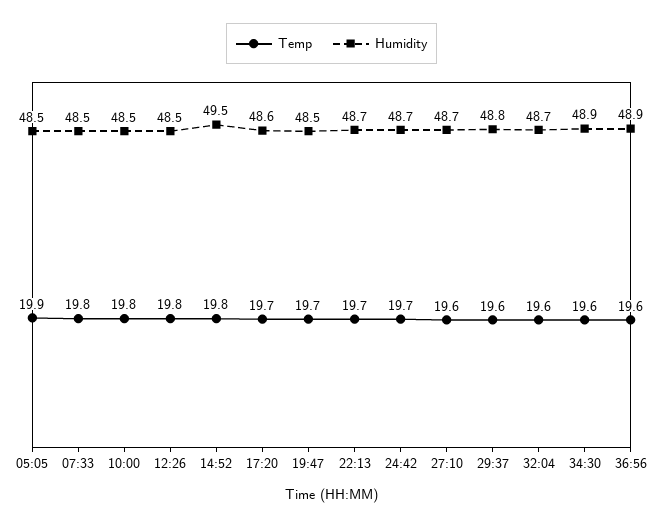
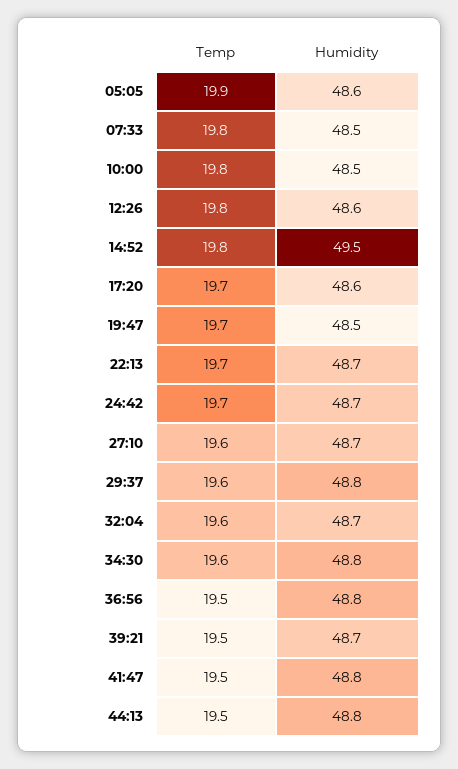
Humidity, 05:05: 48.5 -> 48.6
Humidity, 12:26: 48.5 -> 48.6
Humidity, 34:30: 48.9 -> 48.8
Temp, 36:56: 19.6 -> 19.5
Humidity, 36:56: 48.9 -> 48.8
Temp, 39:21: none -> 19.5
Humidity, 39:21: none -> 48.7
Temp, 41:47: none -> 19.5
Humidity, 41:47: none -> 48.8
Temp, 44:13: none -> 19.5
Humidity, 44:13: none -> 48.8

